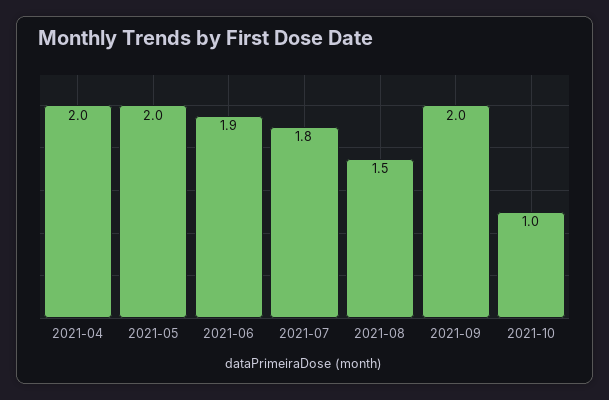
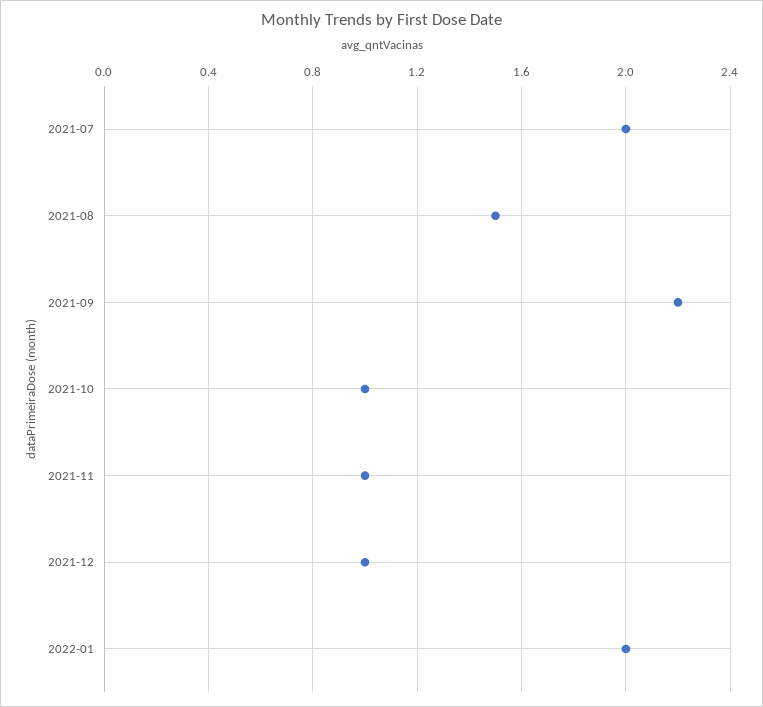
2021-04: 2 -> none
2021-05: 2 -> none
2021-06: 1.9 -> none
2021-07: 1.8 -> 2
2021-09: 2 -> 2.2
2021-11: none -> 1
2021-12: none -> 1
2022-01: none -> 2

